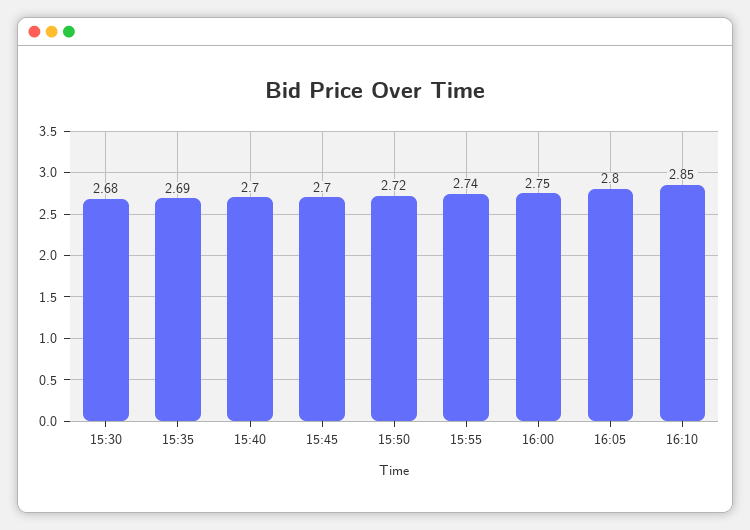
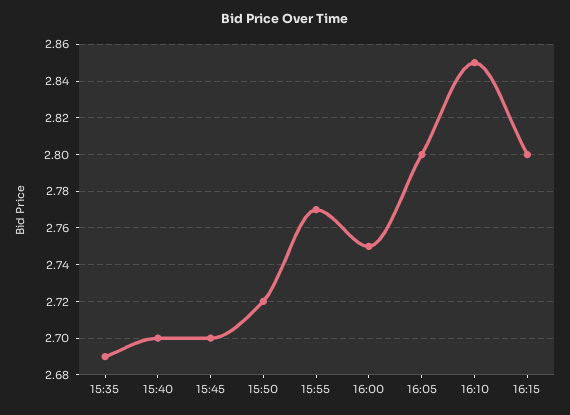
15:30: 2.68 -> none
15:55: 2.74 -> 2.77
16:15: none -> 2.8

